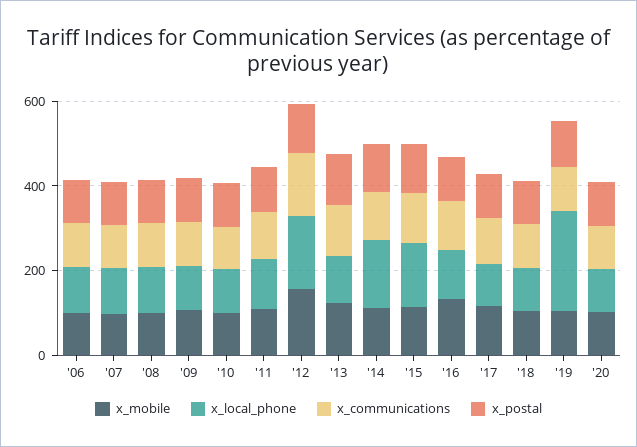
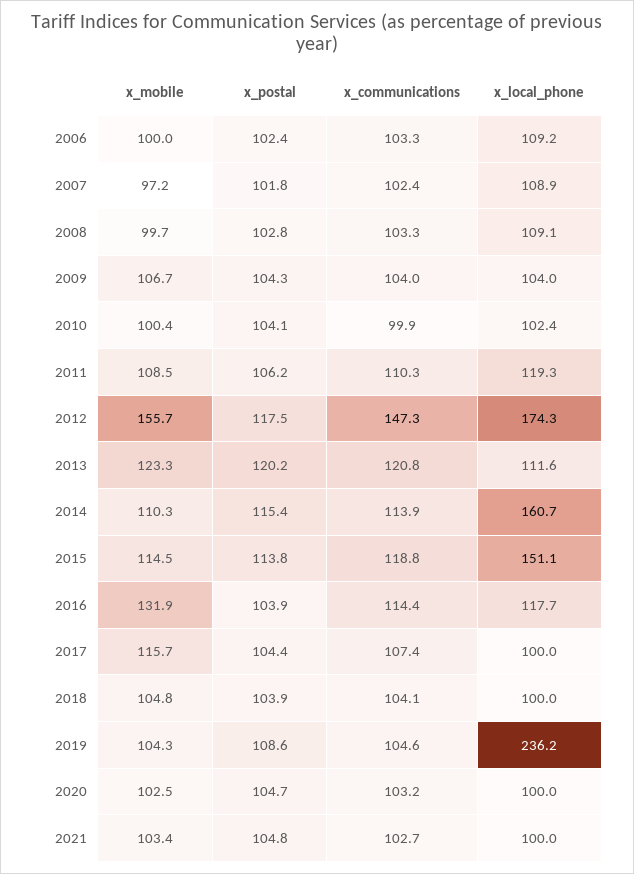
x_mobile, 2021: none -> 103.4
x_postal, 2021: none -> 104.8
x_communications, 2021: none -> 102.7
x_local_phone, 2021: none -> 100

